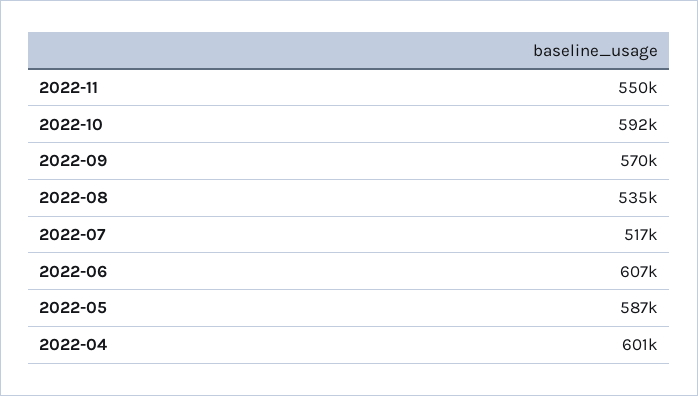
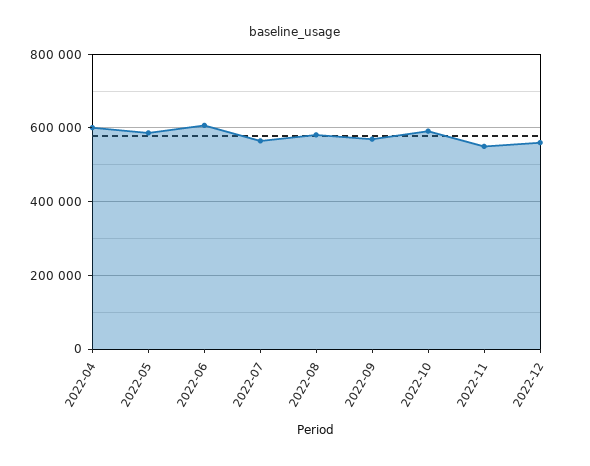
2022-08: 535000 -> 580000
2022-07: 517000 -> 560000
2022-12: none -> 560000

